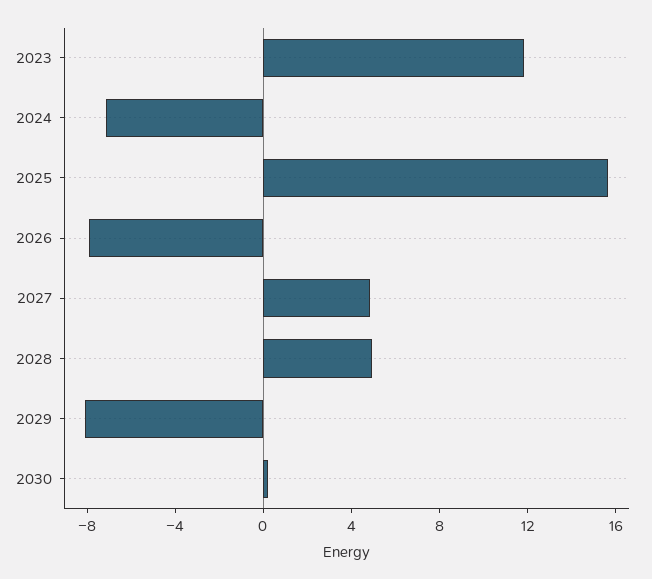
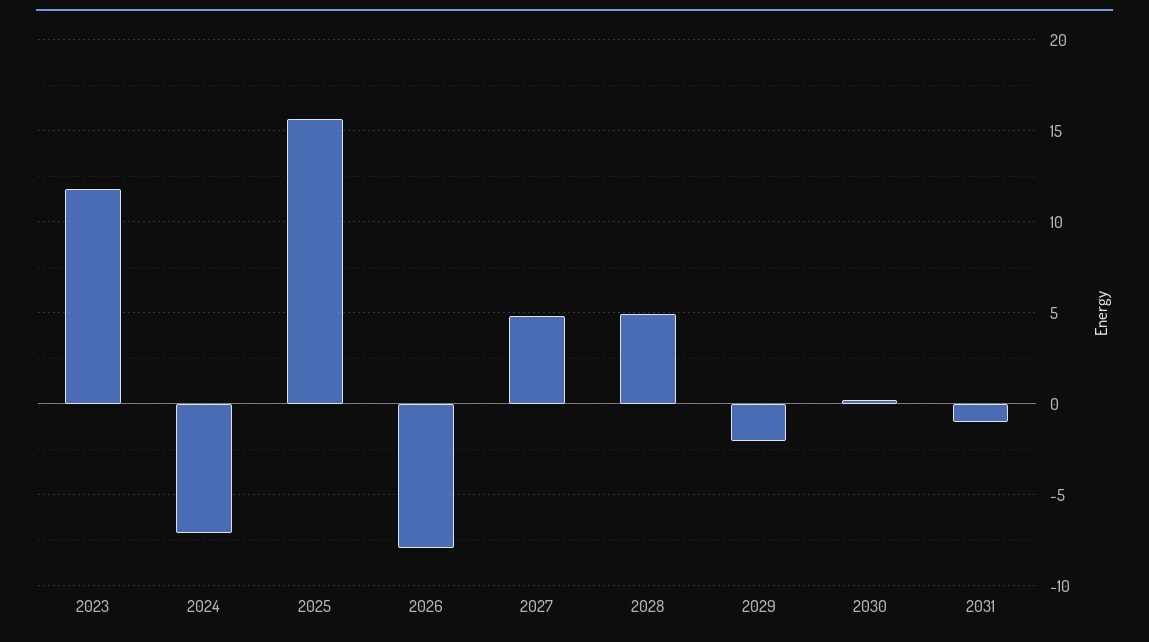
2029: -8 -> -2
2031: none -> -1

